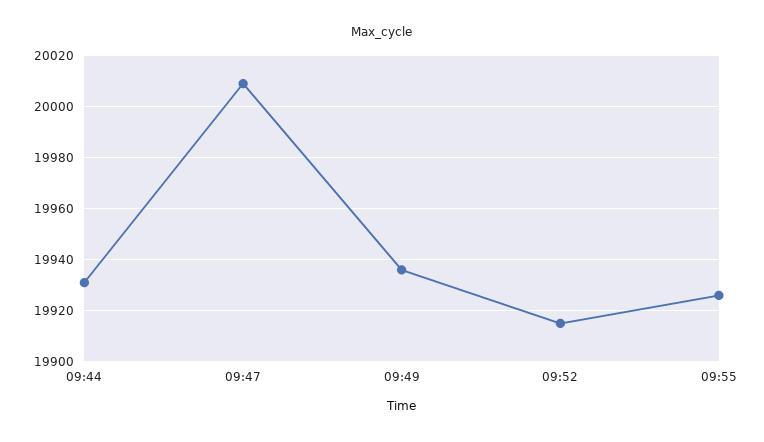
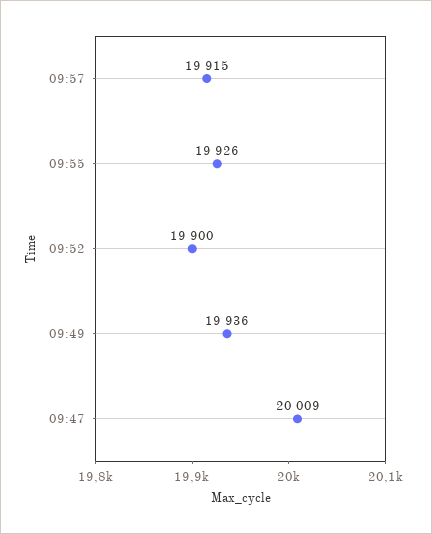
09:44: 19930 -> none
09:52: 19915 -> 19900
09:57: none -> 19915

